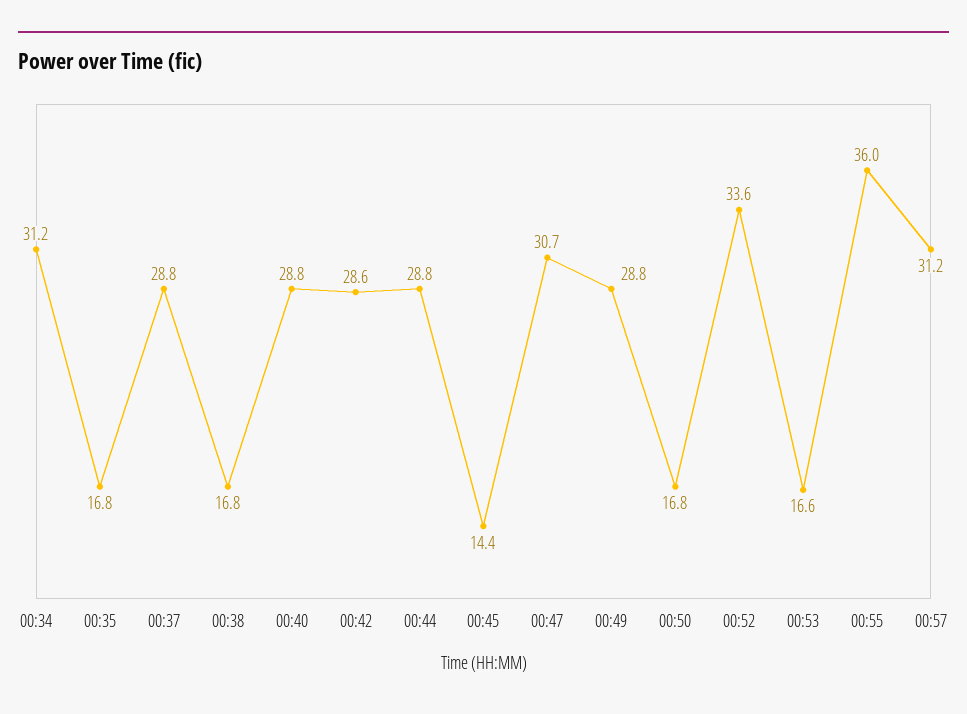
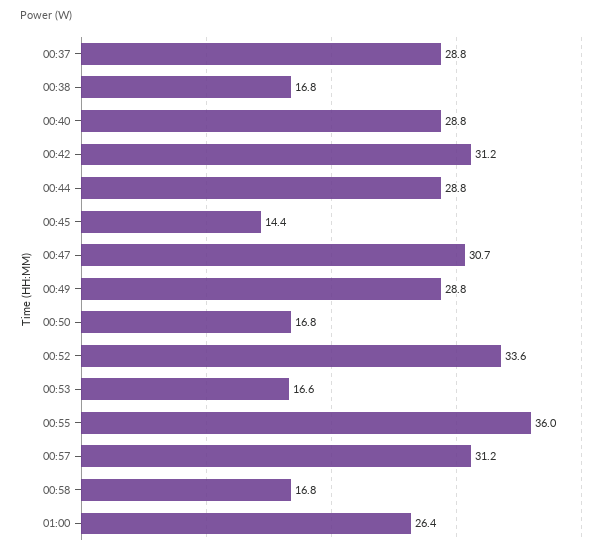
00:34: 31.2 -> none
00:35: 16.8 -> none
00:42: 28.6 -> 31.2
00:58: none -> 16.8
01:00: none -> 26.4

